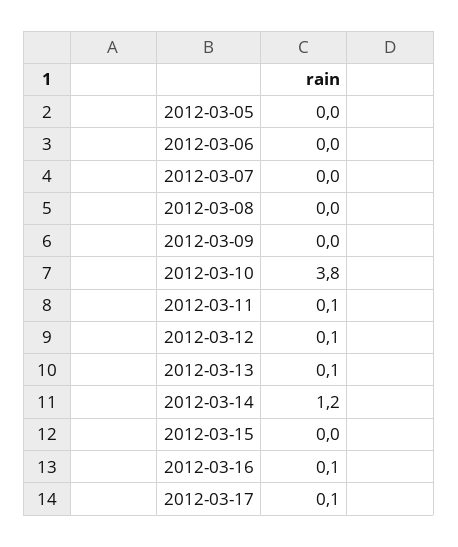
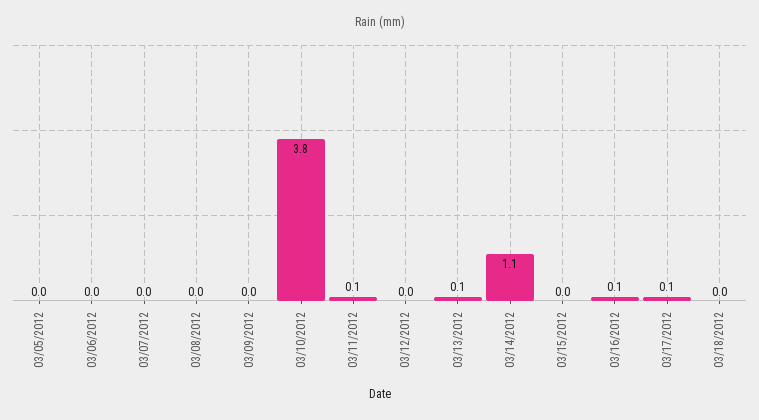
2012-03-12: 0.1 -> 0
2012-03-14: 1.2 -> 1.1
03/18/2012: none -> 0

